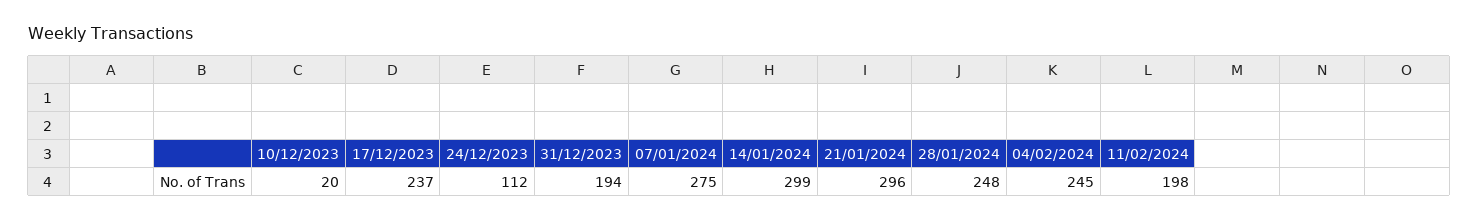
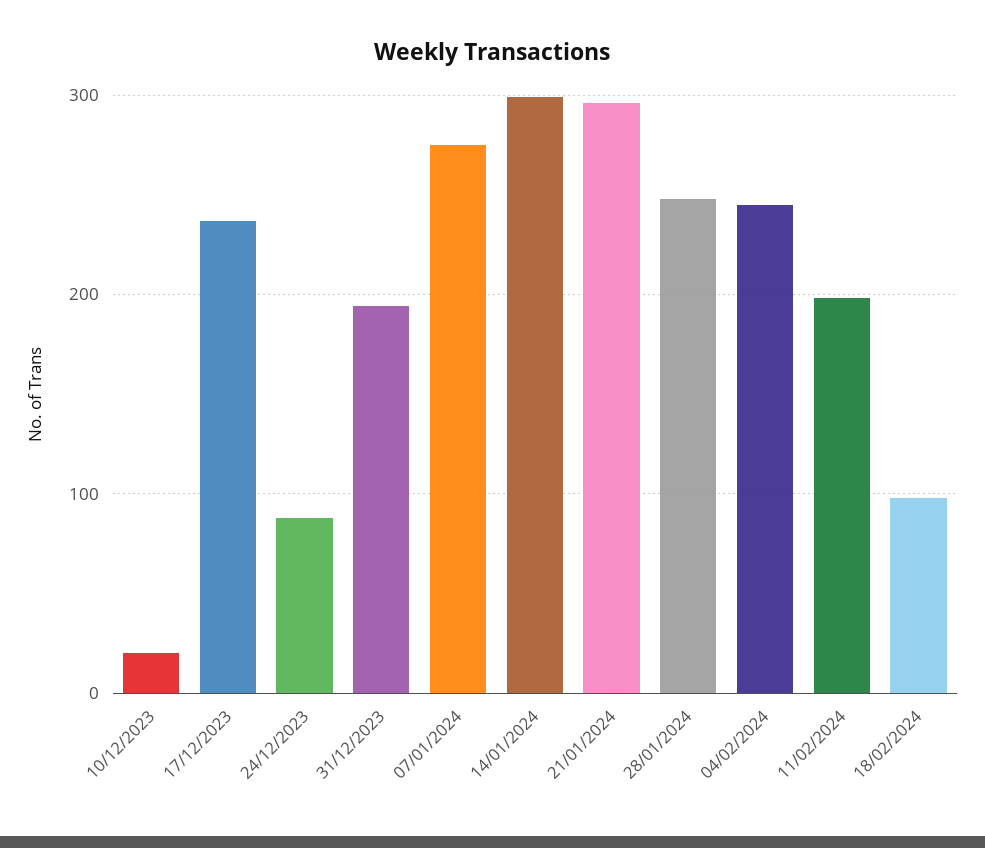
24/12/2023: 112 -> 90
18/02/2024: none -> 100

